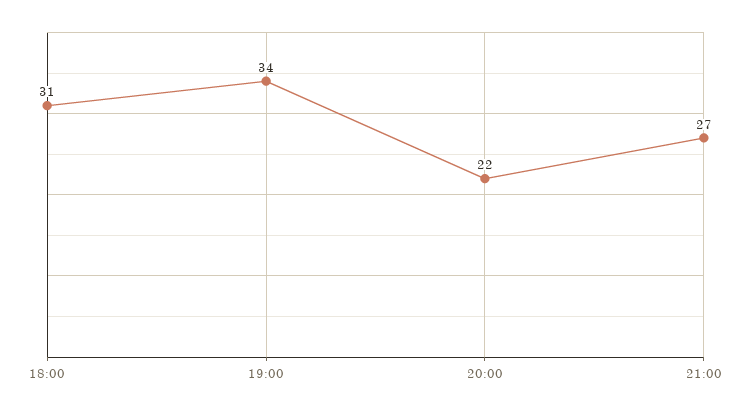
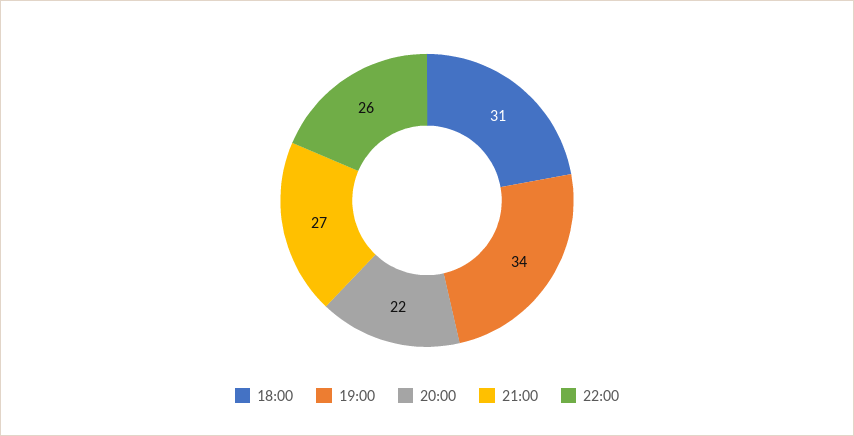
22:00: none -> 26

